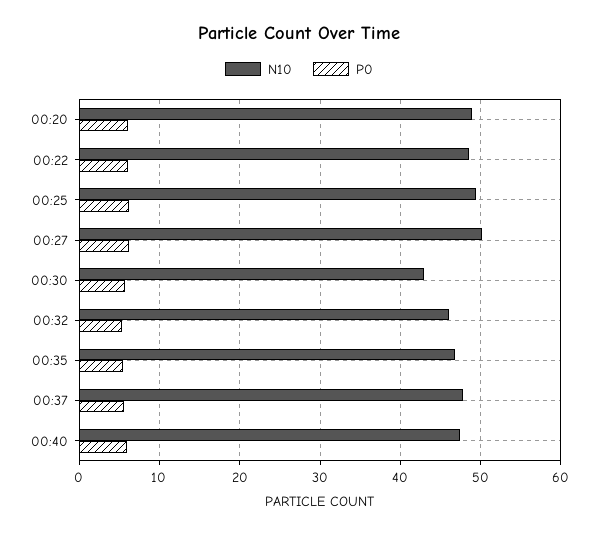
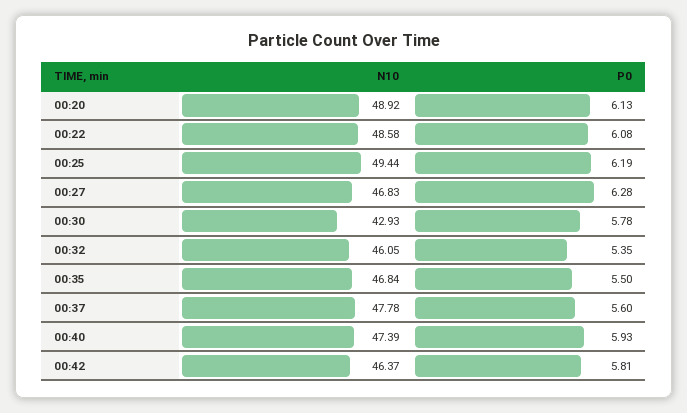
N10, 00:27: 50 -> 46.83
N10, 00:42: none -> 46.37
P0, 00:42: none -> 5.81

